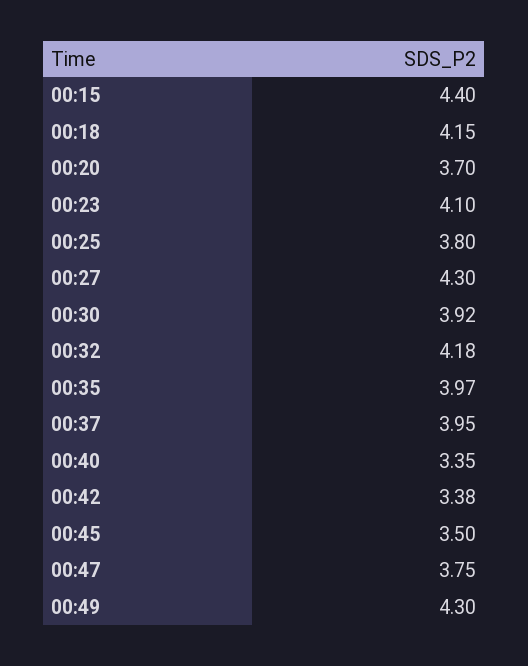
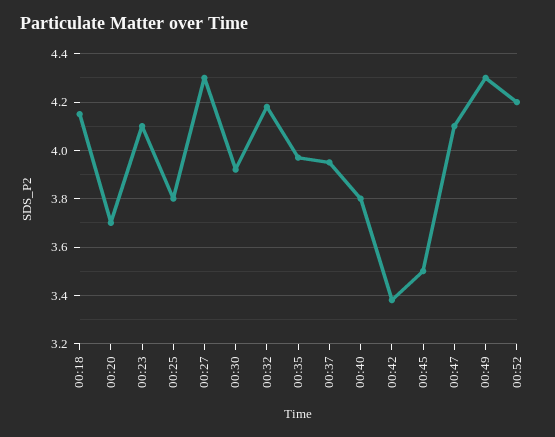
00:15: 4.4 -> none
00:40: 3.35 -> 3.8
00:47: 3.75 -> 4.1
00:52: none -> 4.2

